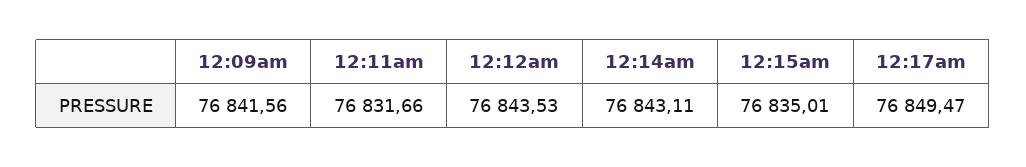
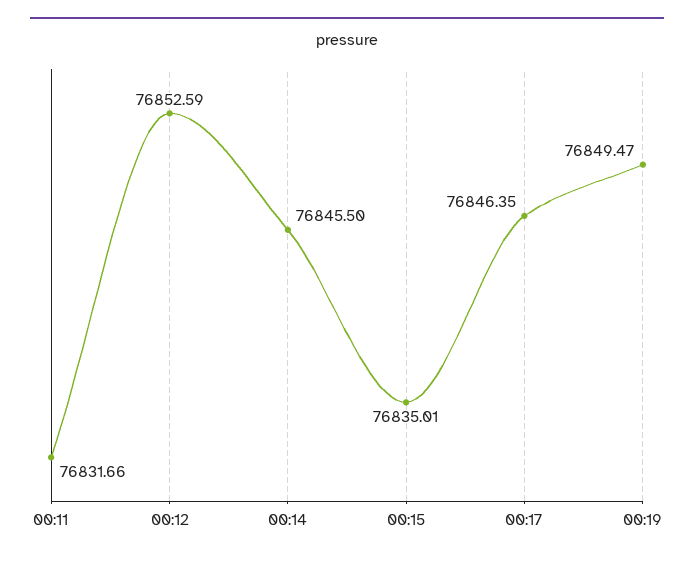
12:09am: 76841.56 -> none
12:12am: 76843.53 -> 76852.59
12:14am: 76843.11 -> 76845.5
12:17am: 76849.47 -> 76846.35
00:19: none -> 76849.47

